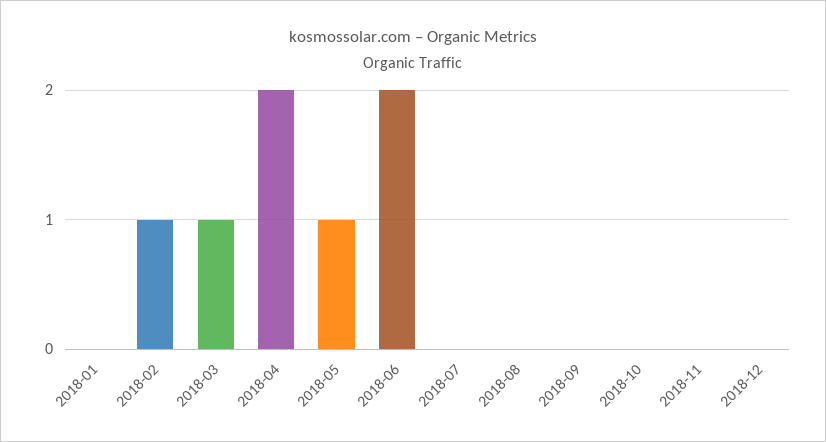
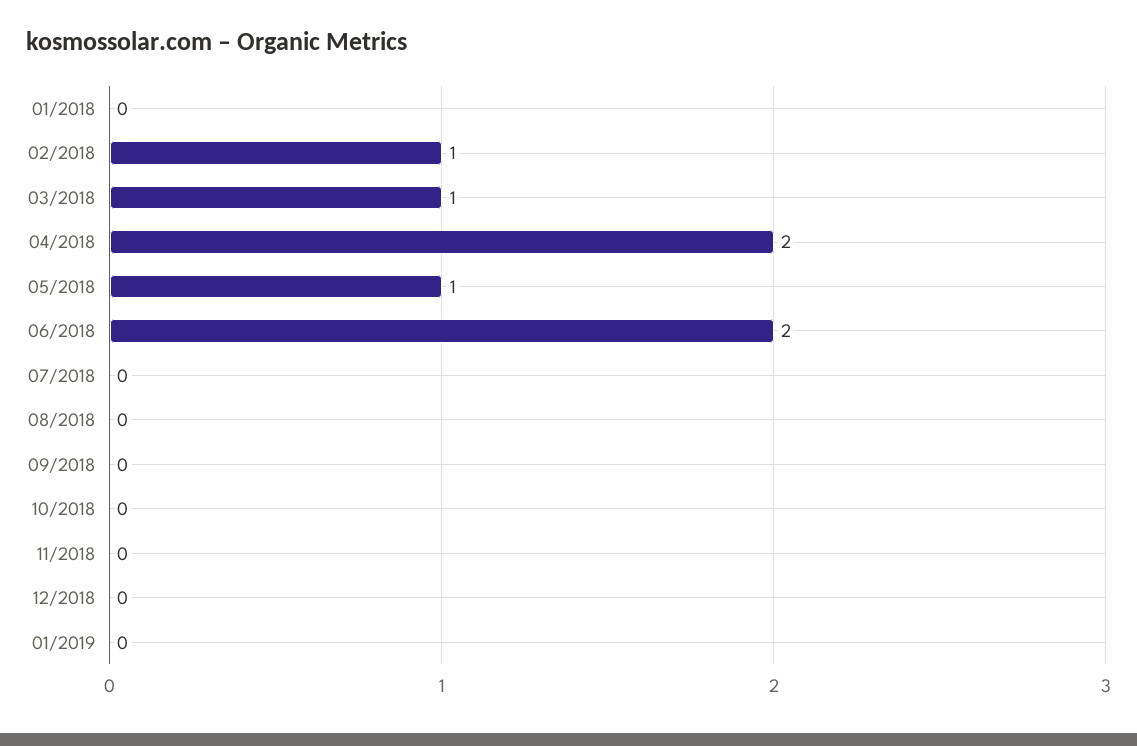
01/2019: none -> 0

